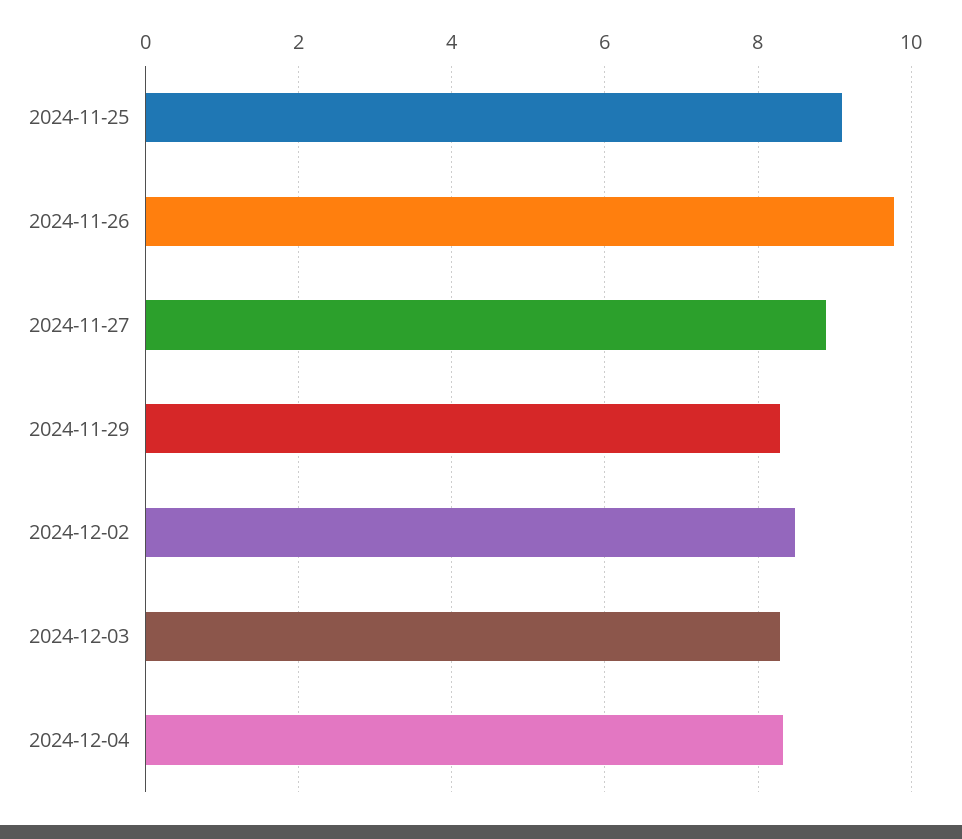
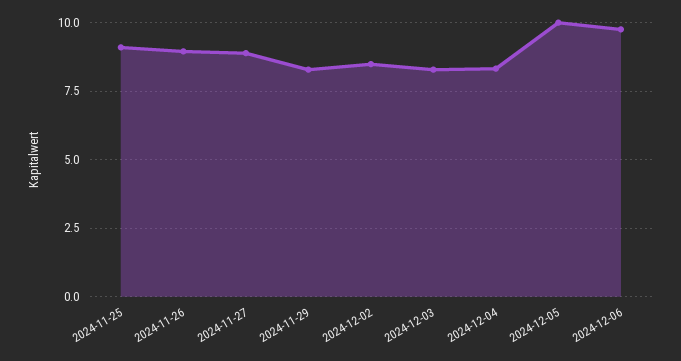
2024-11-26: 9.8 -> 9
2024-12-05: none -> 10
2024-12-06: none -> 9.75

